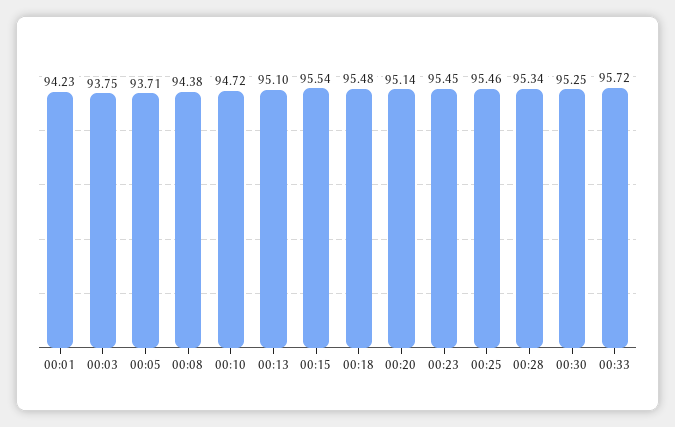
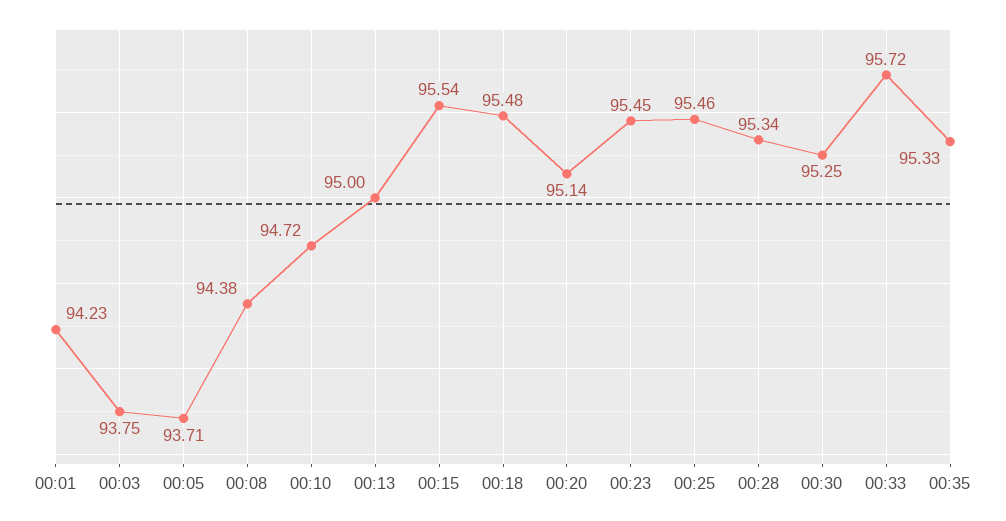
00:13: 95.1 -> 95
00:35: none -> 95.33

